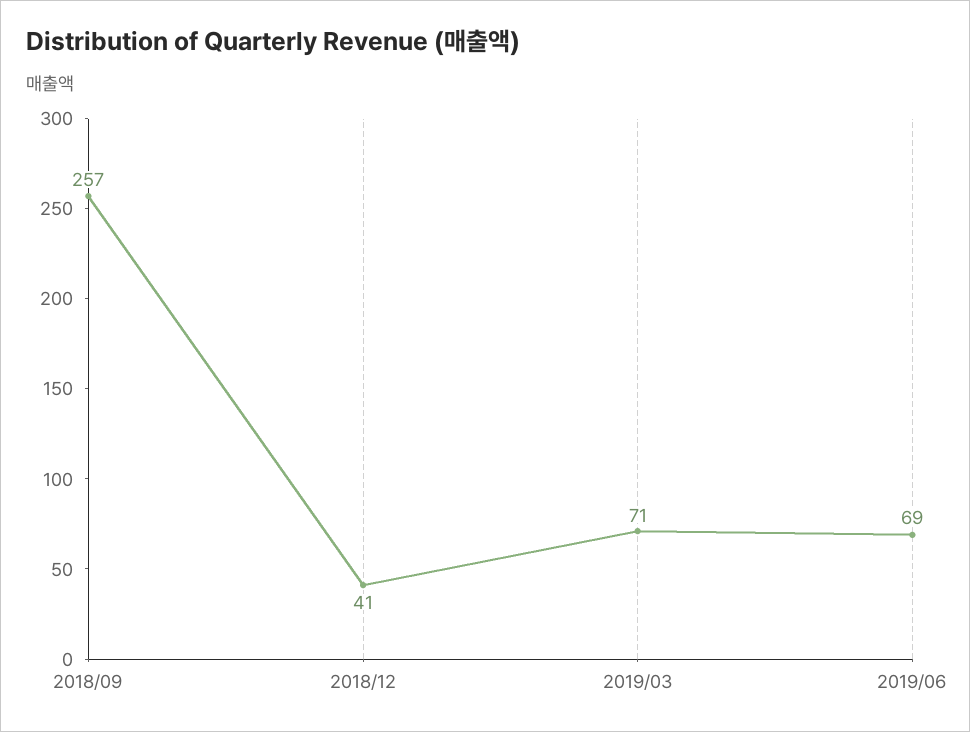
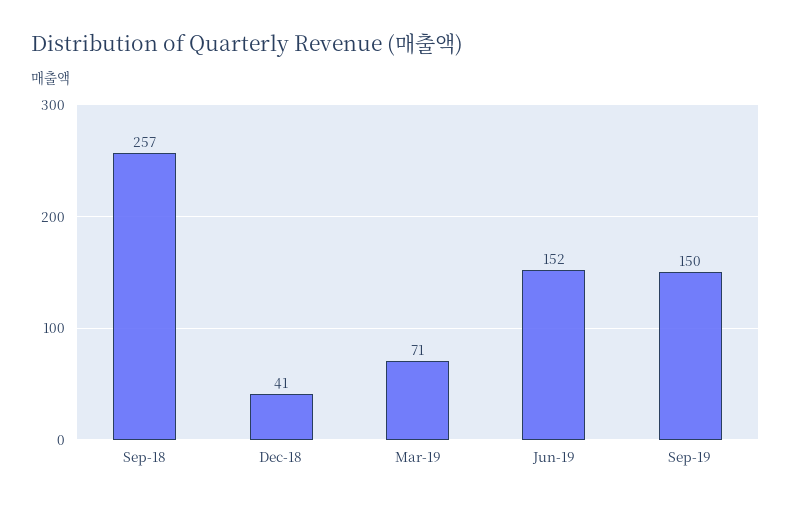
2019/06: 69 -> 152
Sep-19: none -> 150

